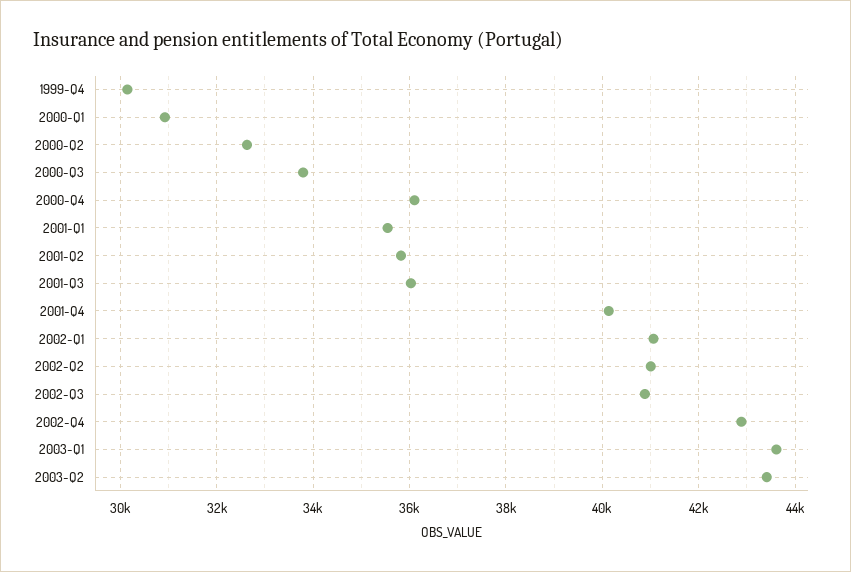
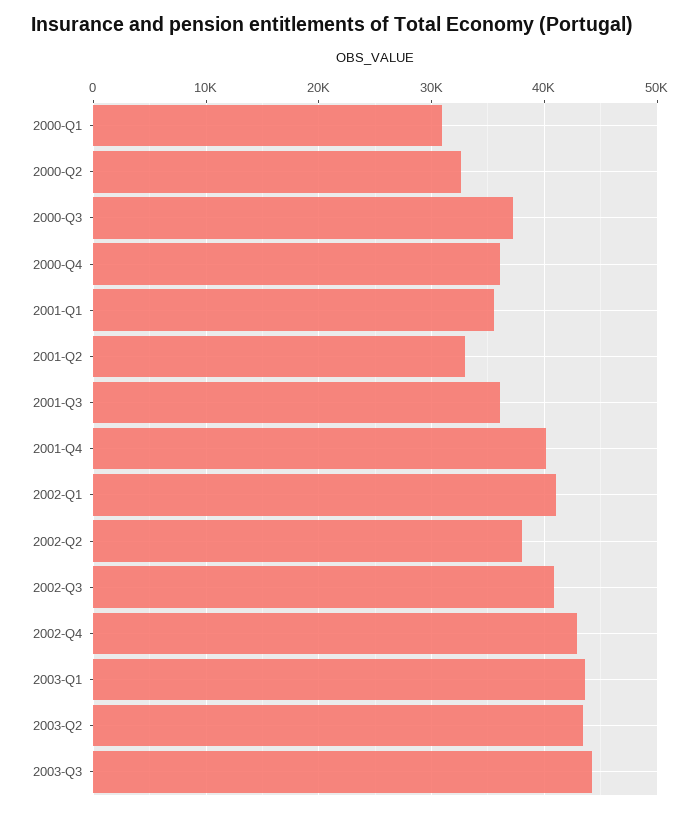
1999-Q4: 30200 -> none
2000-Q3: 33800 -> 37000
2001-Q2: 35800 -> 33000
2002-Q2: 41000 -> 38000
2003-Q3: none -> 44000

